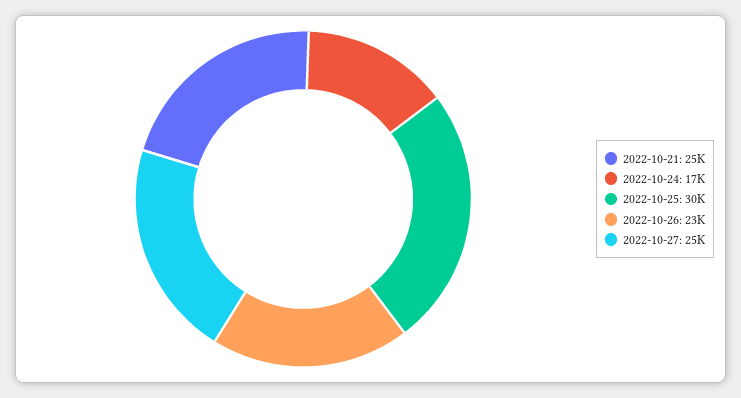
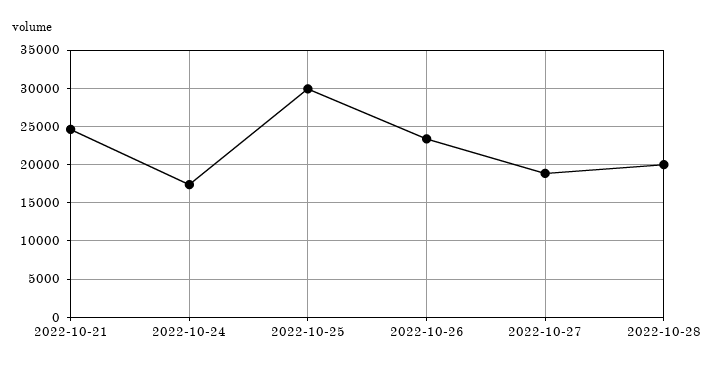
2022-10-27: 25000 -> 19000
2022-10-28: none -> 20000

